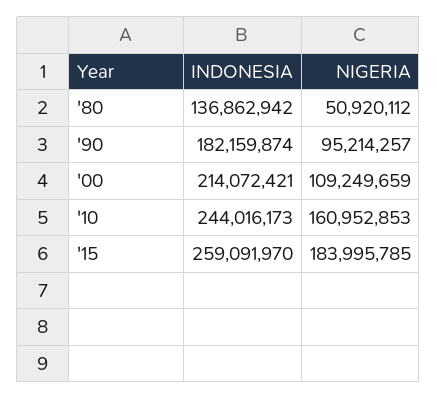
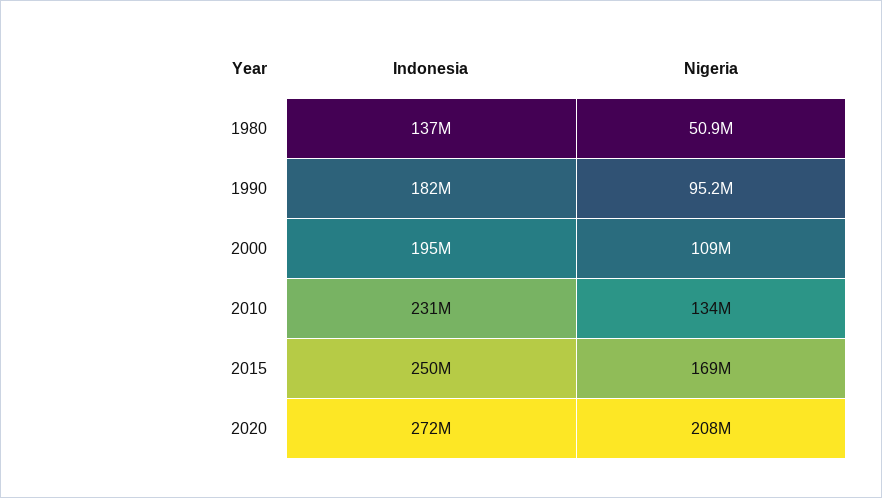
INDONESIA, '00: 214072421 -> 195000000
INDONESIA, '10: 244016173 -> 231000000
NIGERIA, '10: 160952853 -> 134000000
INDONESIA, '15: 259091970 -> 250000000
NIGERIA, '15: 183995785 -> 169000000
INDONESIA, 2020: none -> 272000000
NIGERIA, 2020: none -> 208000000

